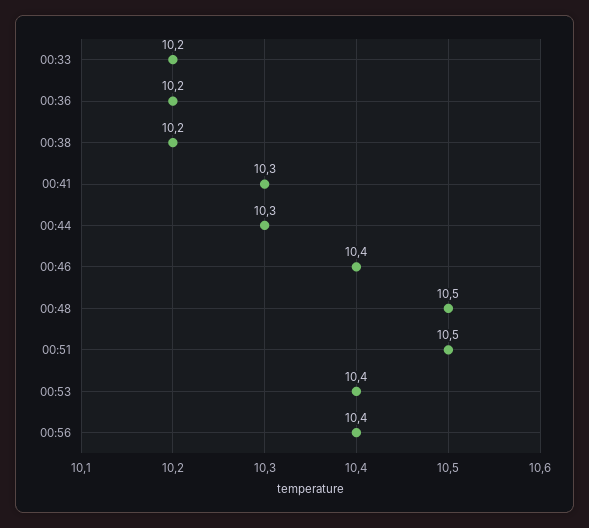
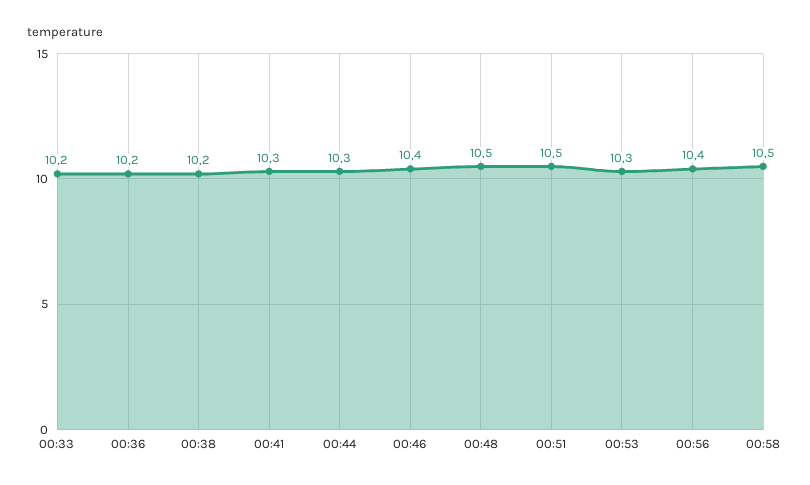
00:53: 10.4 -> 10.3
00:58: none -> 10.5

